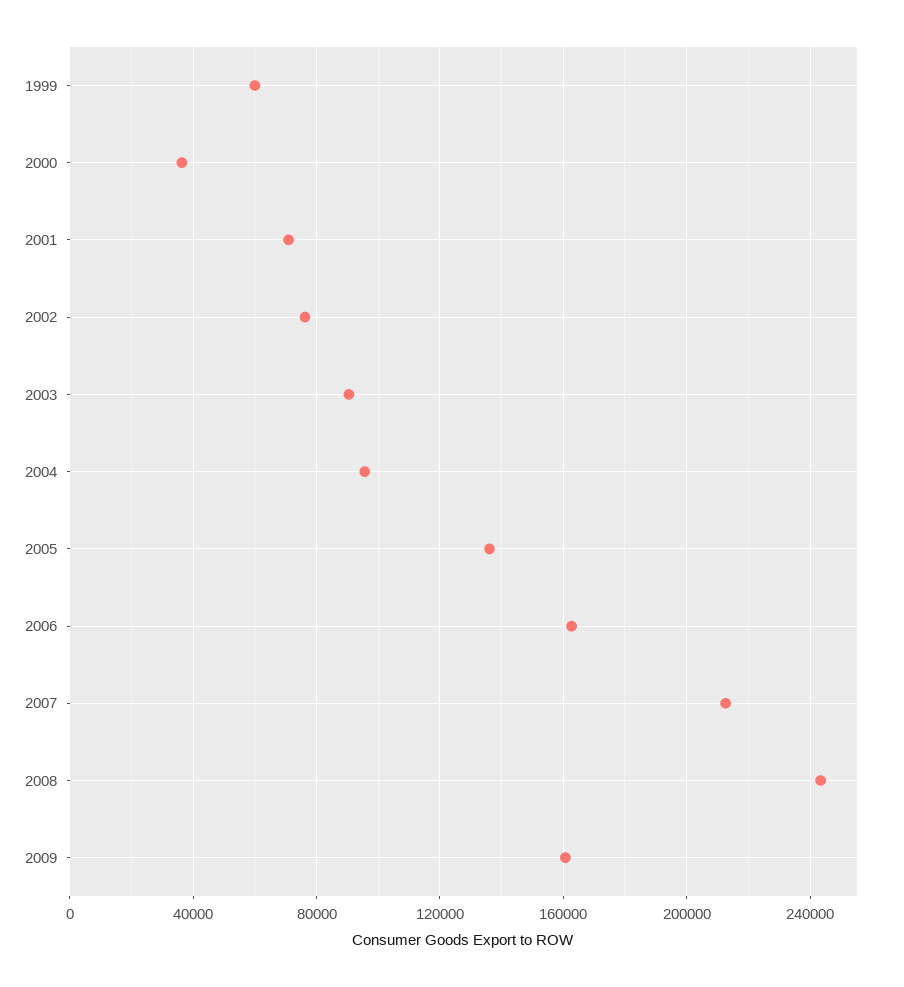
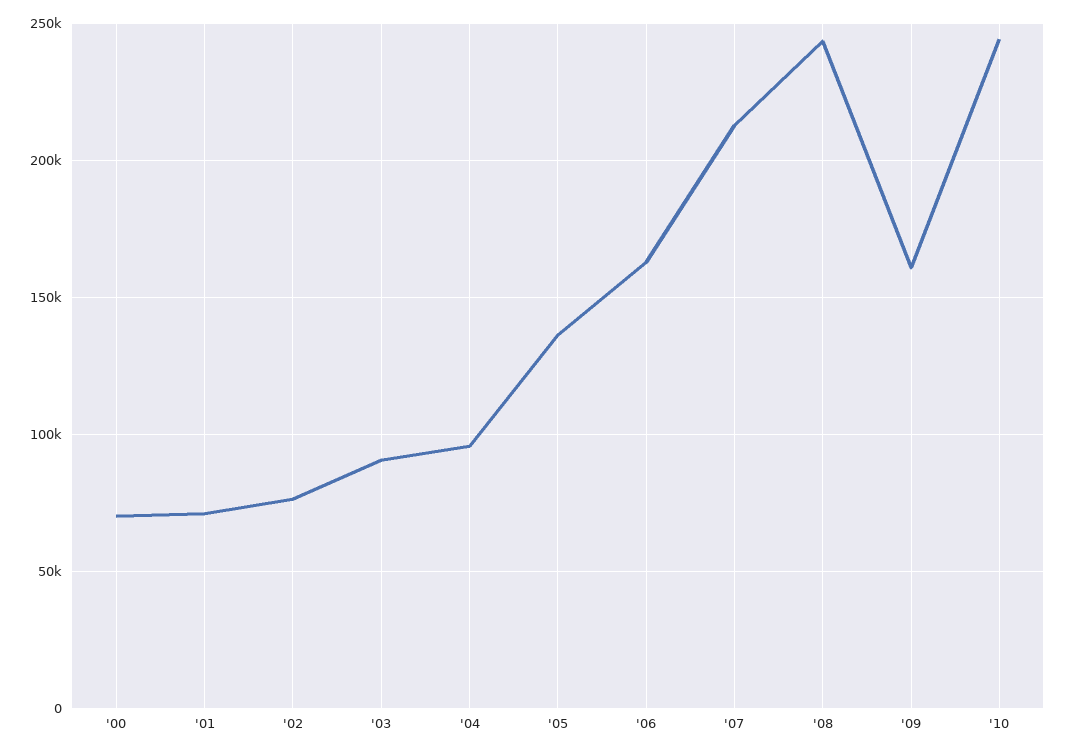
1999: 60000 -> none
2000: 35000 -> 70000
'10: none -> 245000

